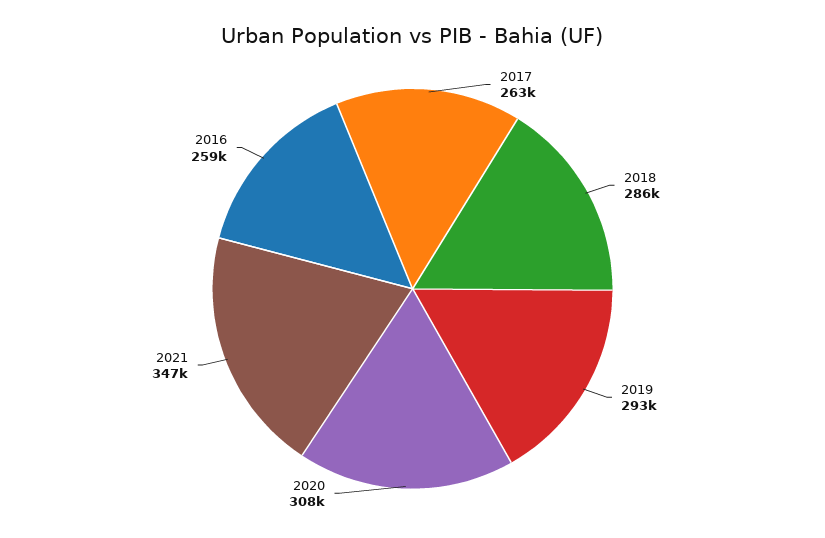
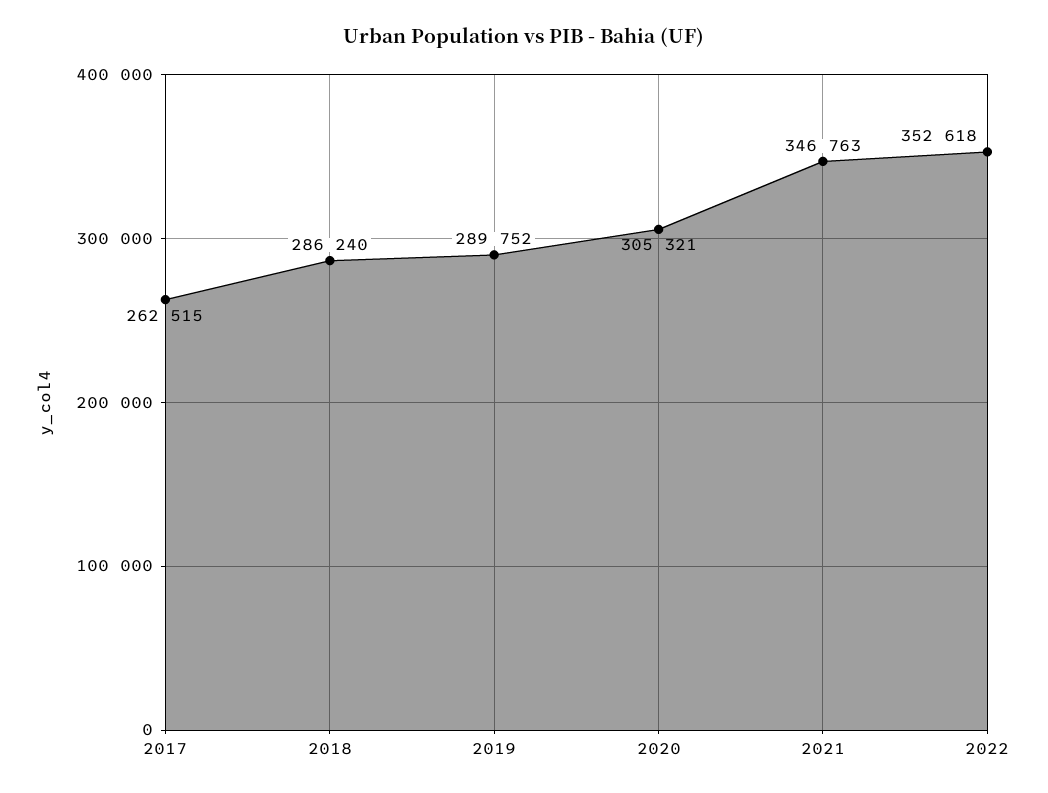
2019: 293000 -> 289752
2020: 308000 -> 305321
2016: 259000 -> none
2022: none -> 352618

